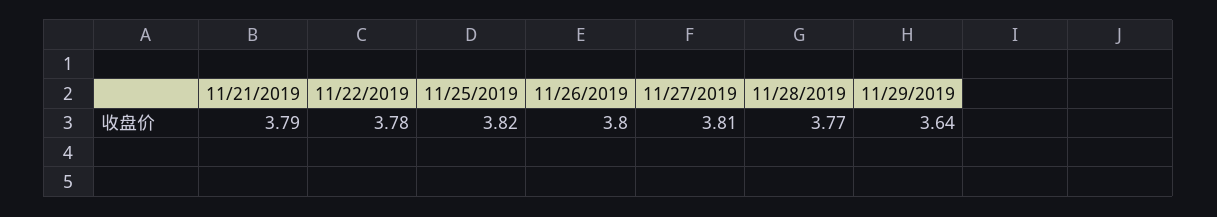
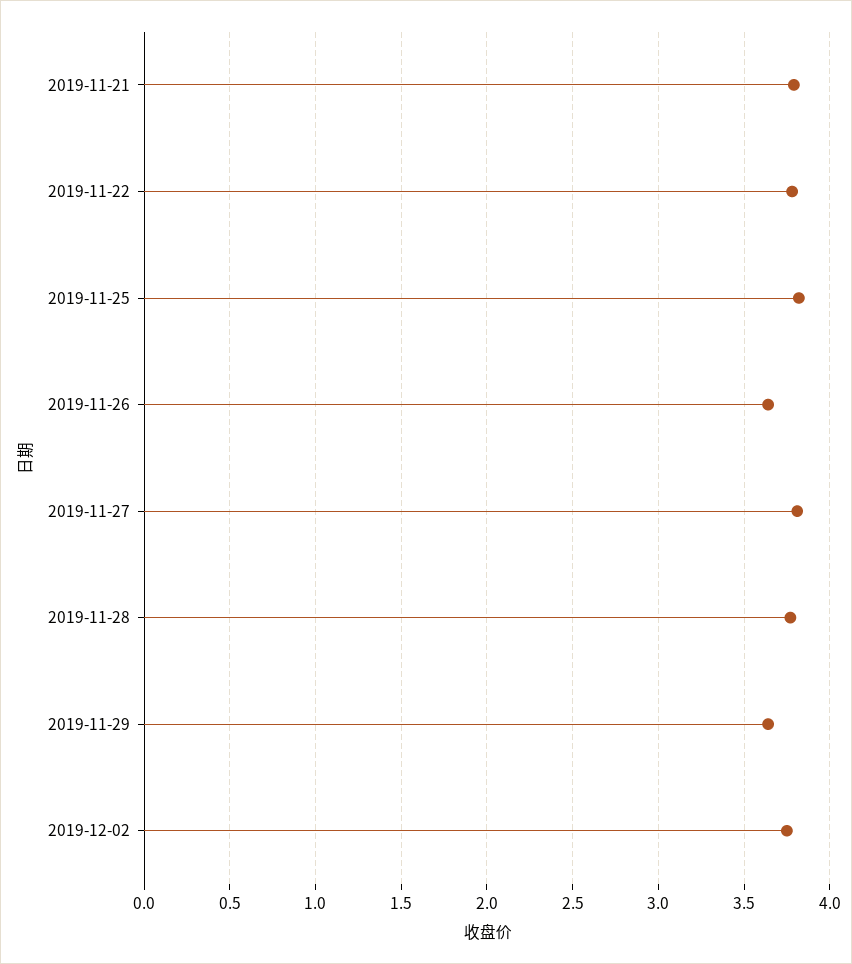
11/26/2019: 3.8 -> 3.65
2019-12-02: none -> 3.75

